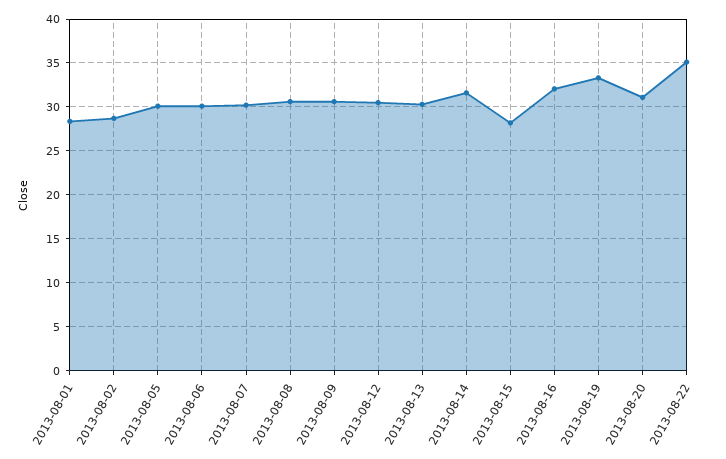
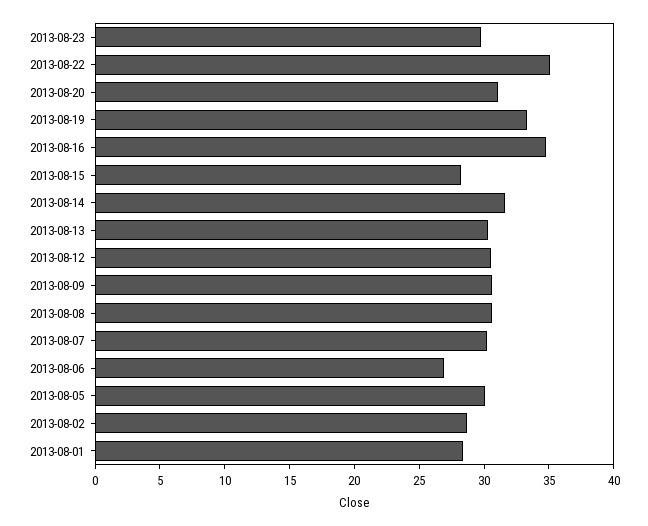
2013-08-06: 30 -> 27
2013-08-16: 32 -> 35
2013-08-23: none -> 30

